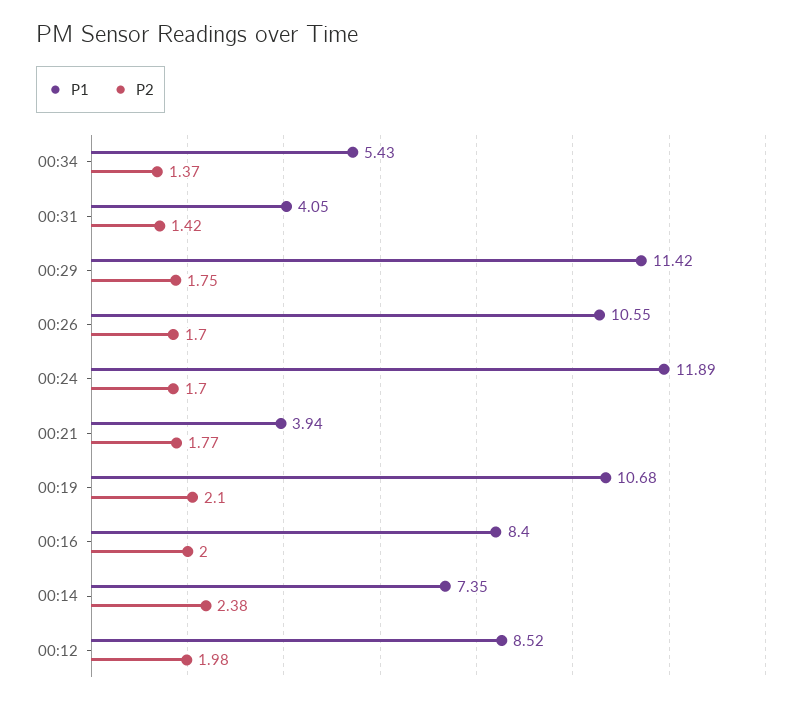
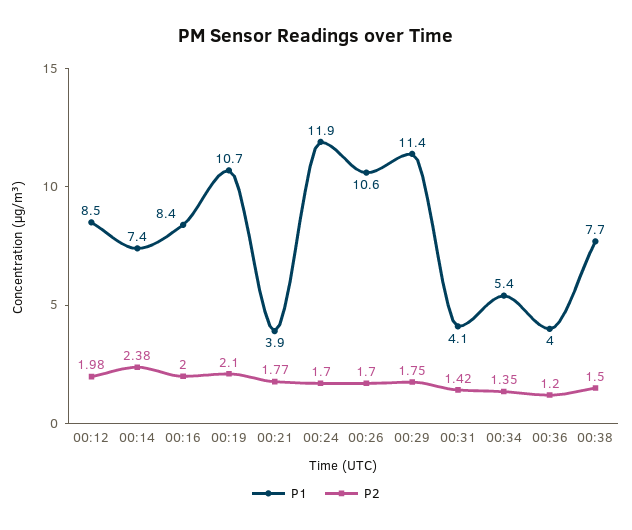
P2, 00:34: 1.37 -> 1.35
P1, 00:36: none -> 4
P2, 00:36: none -> 1.2
P1, 00:38: none -> 7.7
P2, 00:38: none -> 1.5

